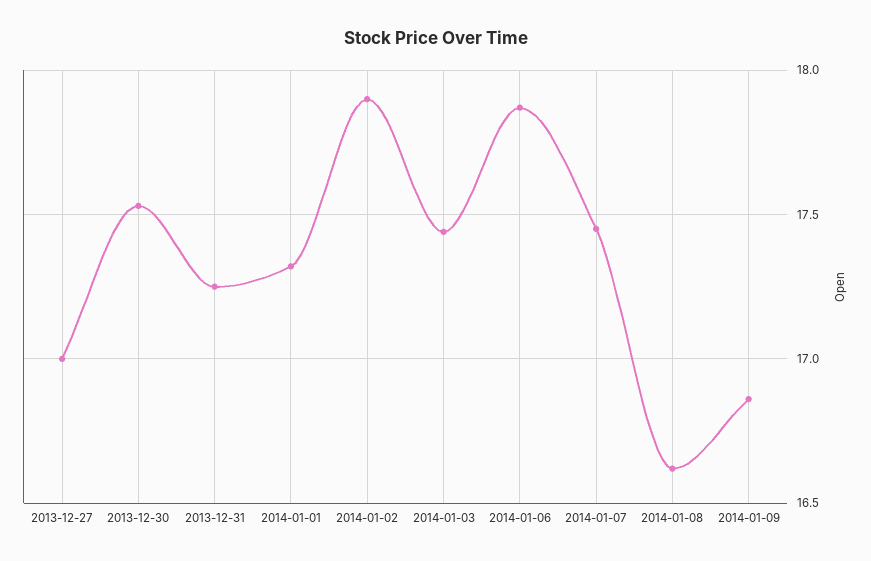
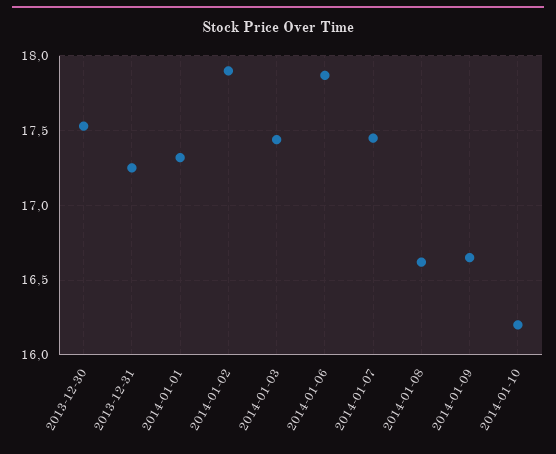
2013-12-27: 17 -> none
2014-01-09: 16.85 -> 16.65
2014-01-10: none -> 16.2

